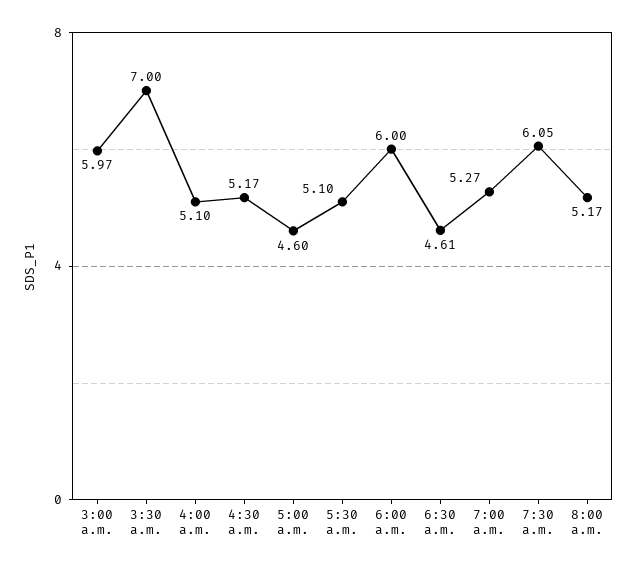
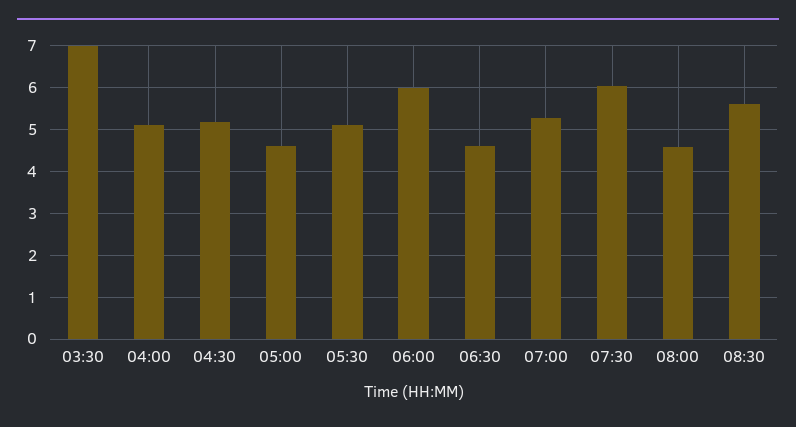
3:00 a.m.: 5.97 -> none
8:00 a.m.: 5.17 -> 4.6
08:30: none -> 5.6

